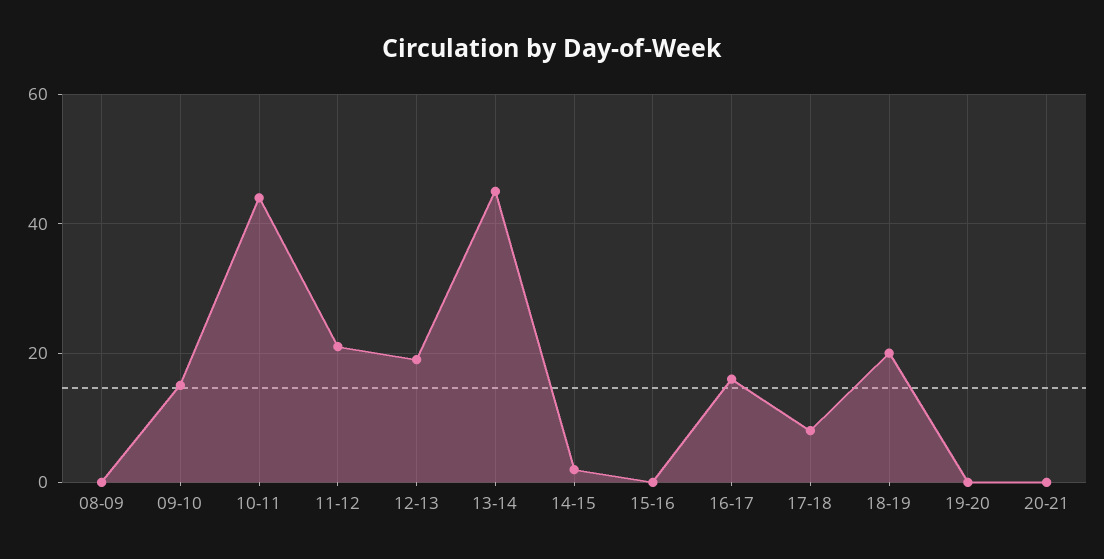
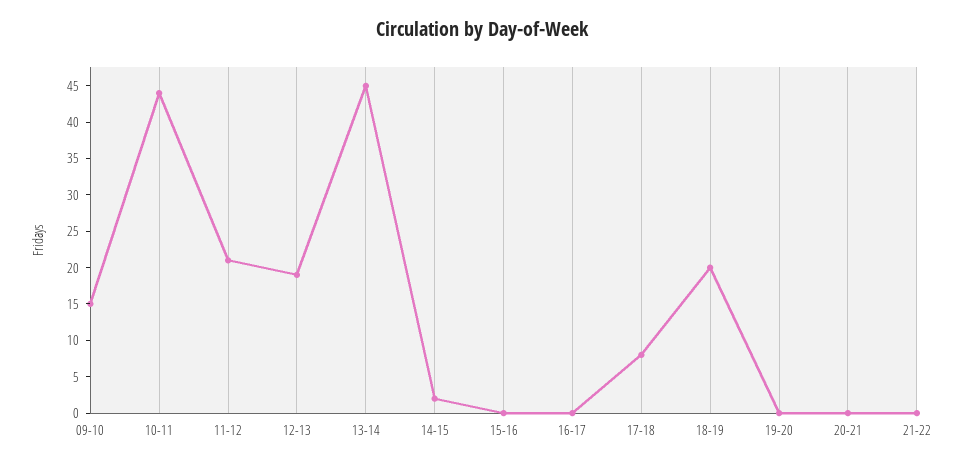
08-09: 0 -> none
16-17: 15 -> 0
21-22: none -> 0

